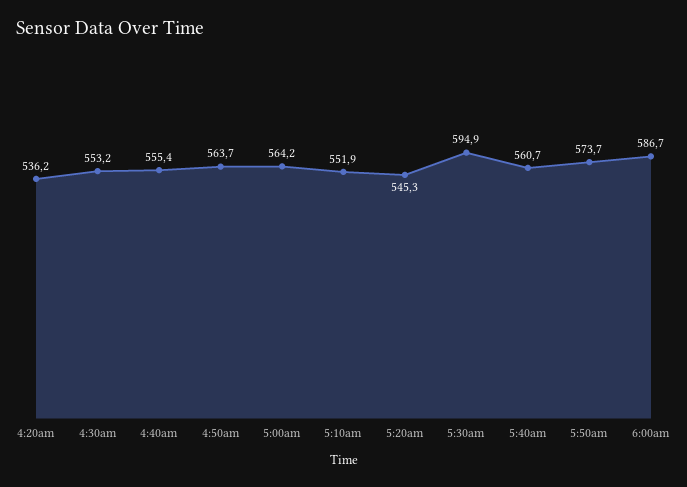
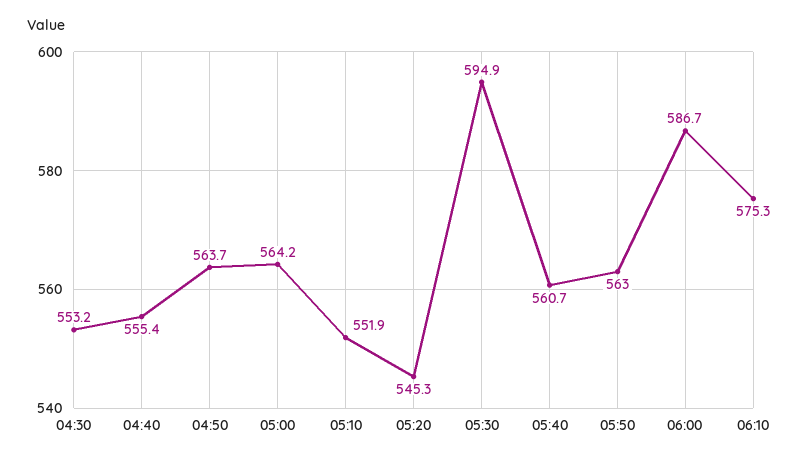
4:20am: 536.2 -> none
5:50am: 573.7 -> 563
06:10: none -> 575.3

